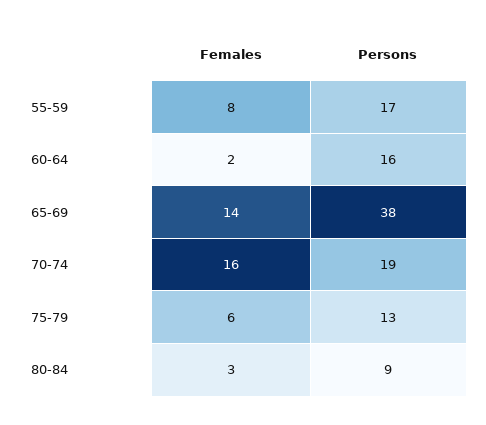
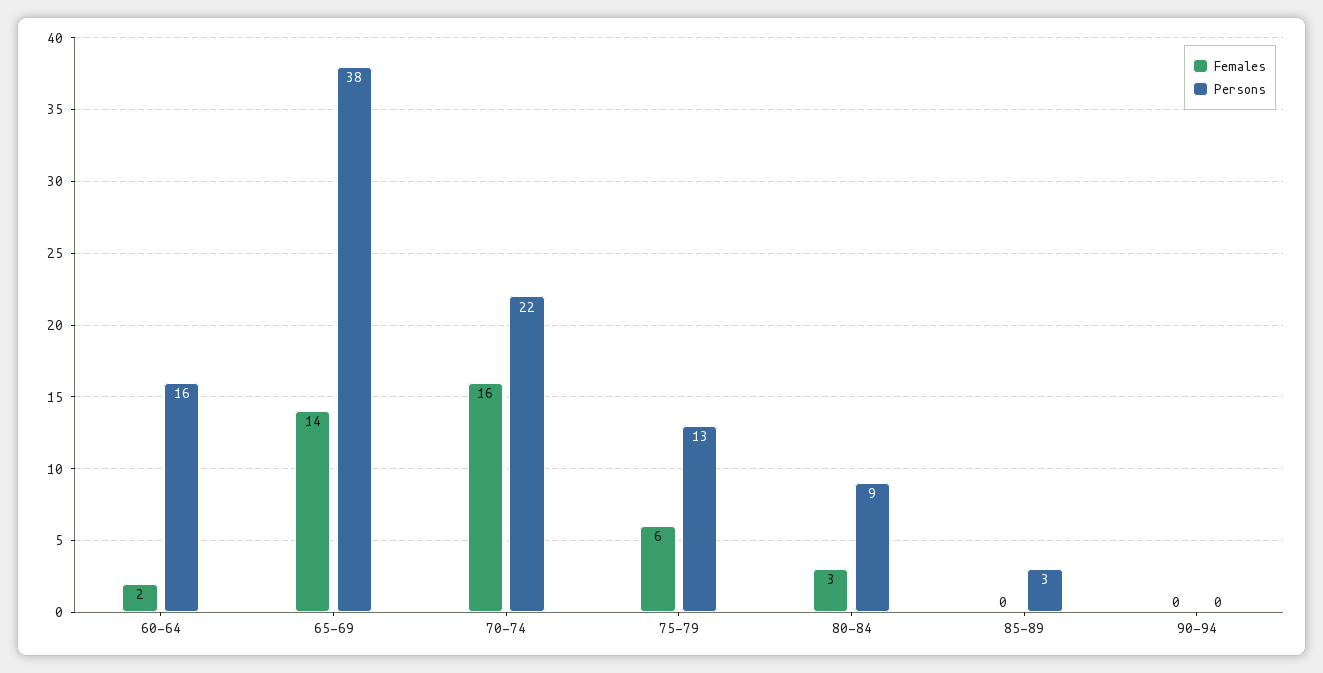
Females, 55-59: 8 -> none
Persons, 55-59: 17 -> none
Persons, 70-74: 19 -> 22
Females, 85-89: none -> 0
Persons, 85-89: none -> 3
Females, 90-94: none -> 0
Persons, 90-94: none -> 0

